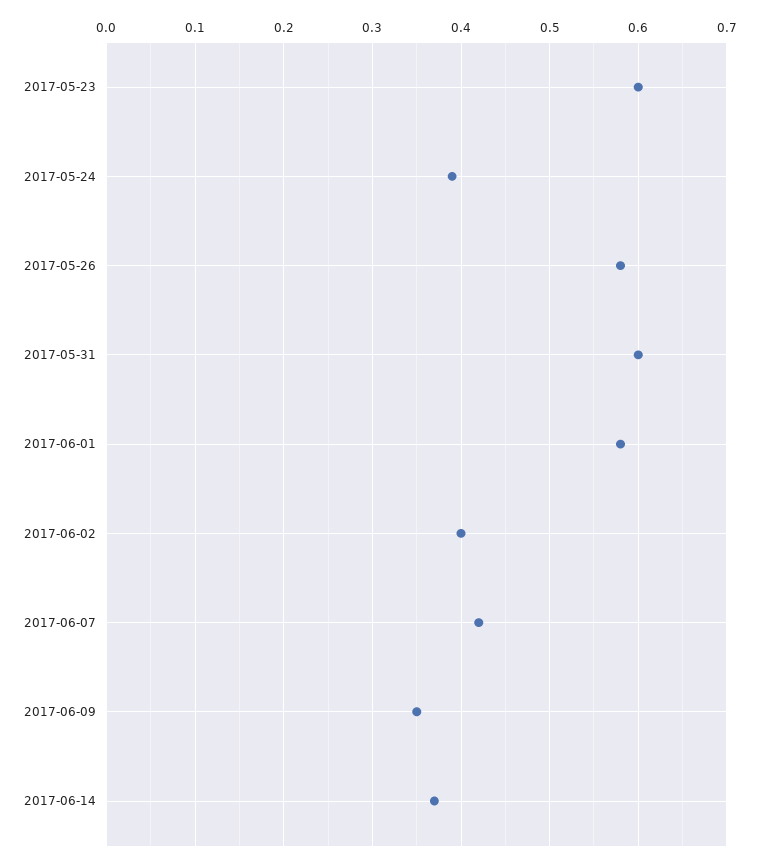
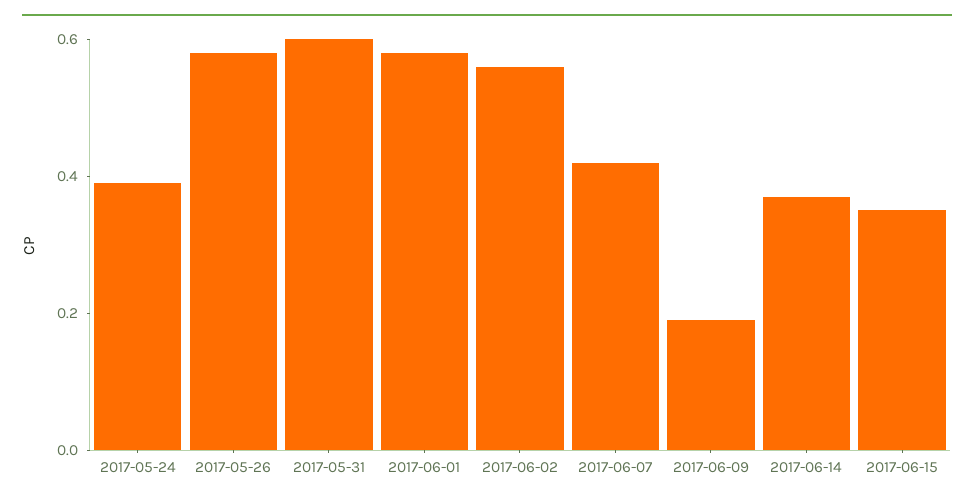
2017-05-23: 0.6 -> none
2017-06-02: 0.4 -> 0.55
2017-06-09: 0.35 -> 0.2
2017-06-15: none -> 0.35

